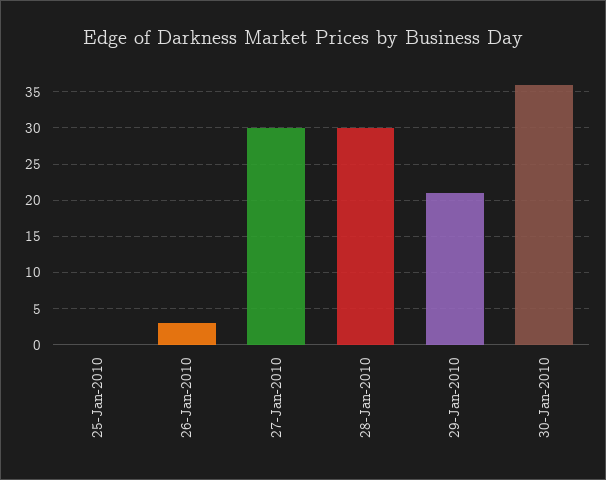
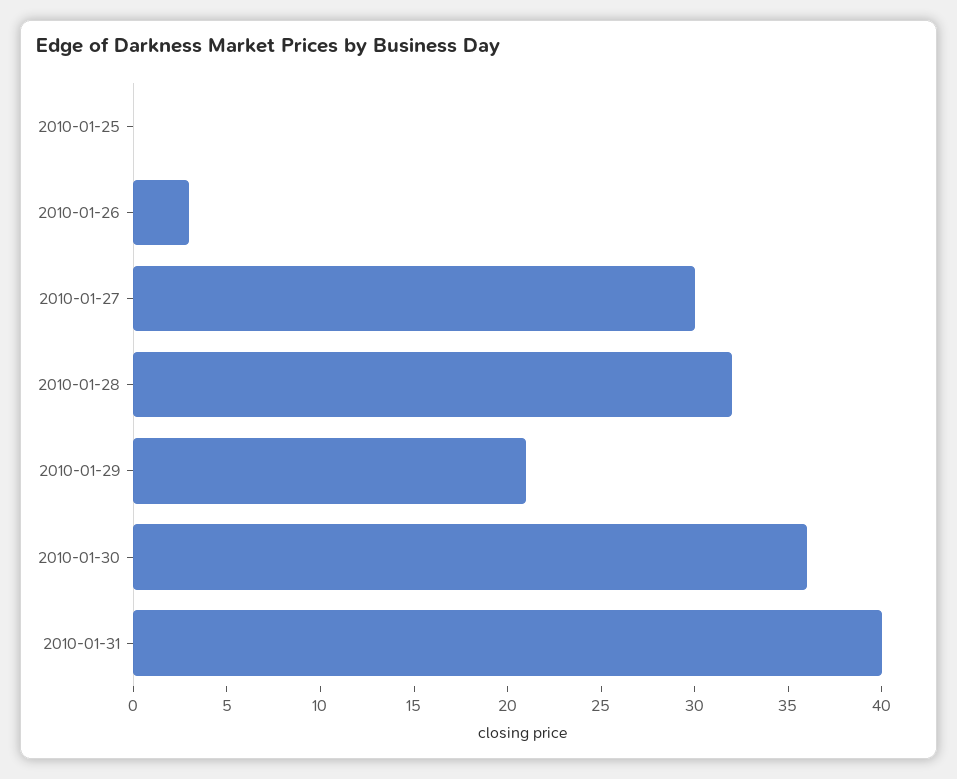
28-Jan-2010: 30 -> 32
2010-01-31: none -> 40

